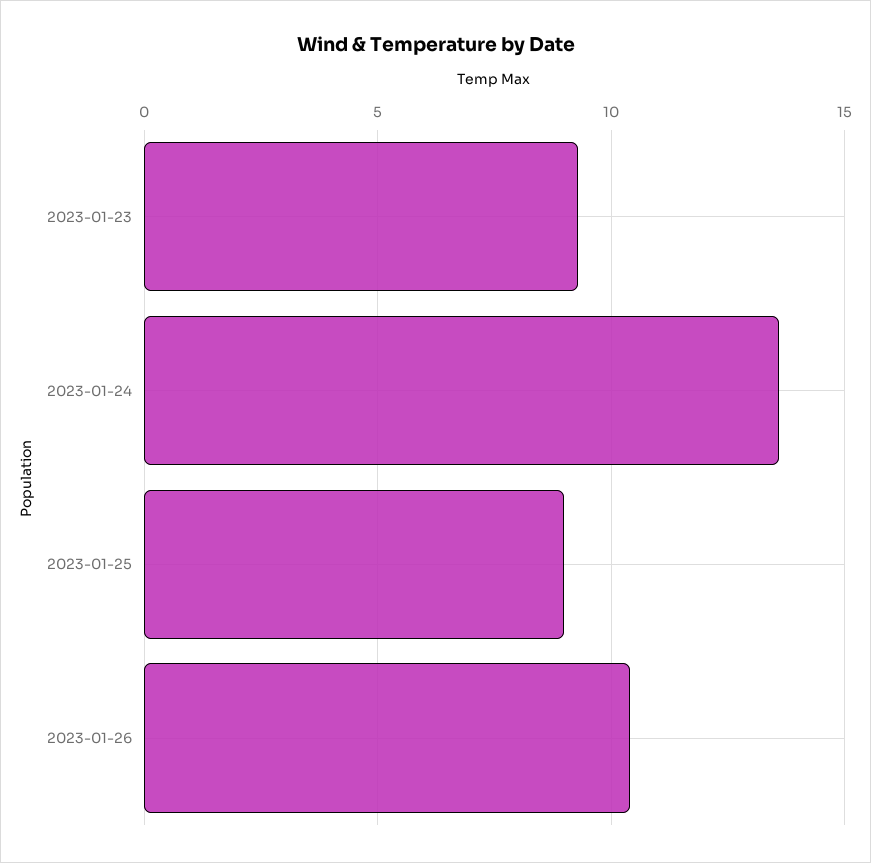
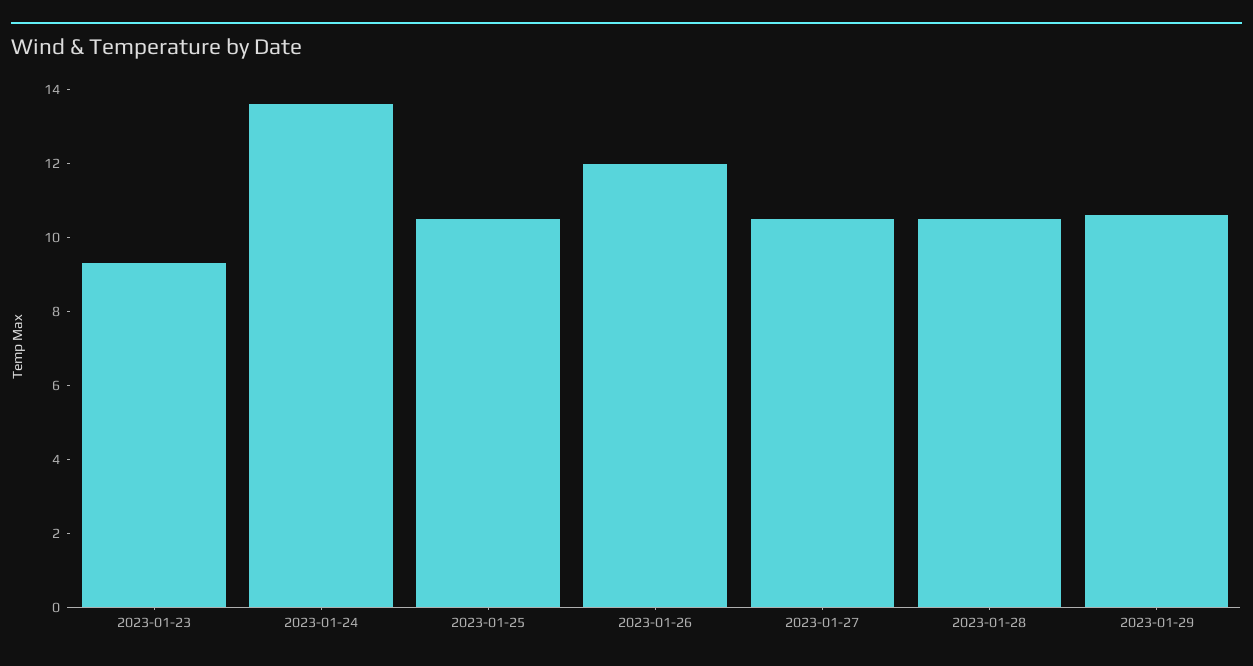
2023-01-25: 9 -> 10.5
2023-01-26: 10.5 -> 12
2023-01-27: none -> 10.5
2023-01-28: none -> 10.5
2023-01-29: none -> 10.5

